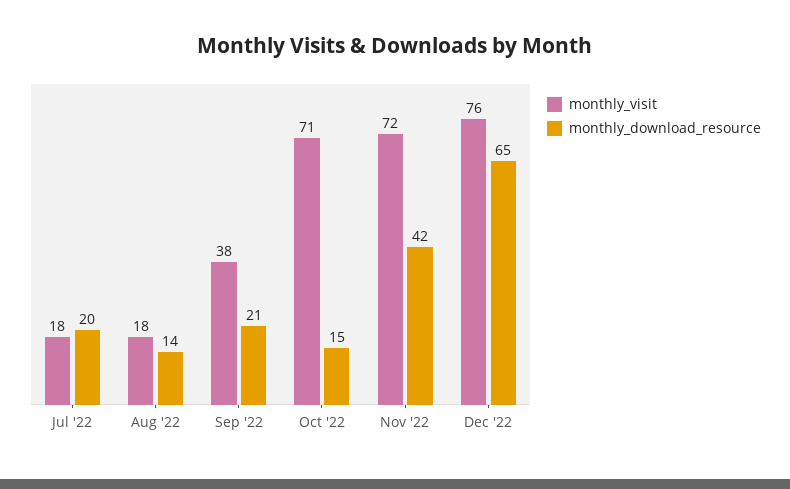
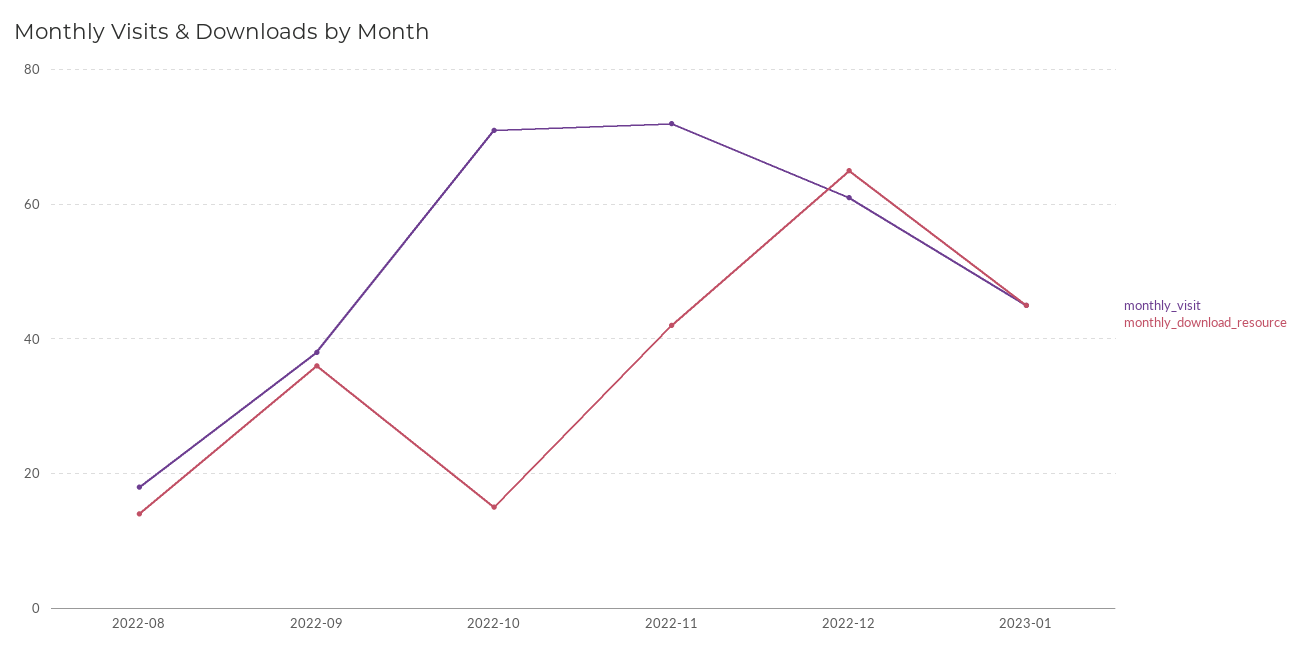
monthly_visit, Jul '22: 18 -> none
monthly_download_resource, Jul '22: 20 -> none
monthly_download_resource, Sep '22: 21 -> 35
monthly_visit, Dec '22: 76 -> 60
monthly_visit, 2023-01: none -> 45
monthly_download_resource, 2023-01: none -> 45

